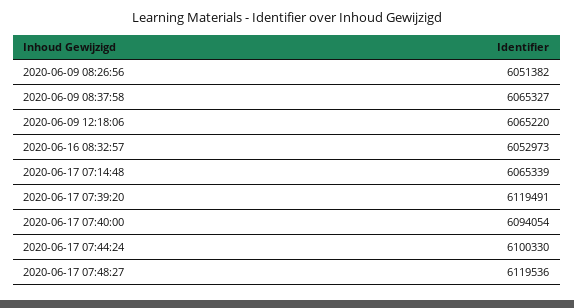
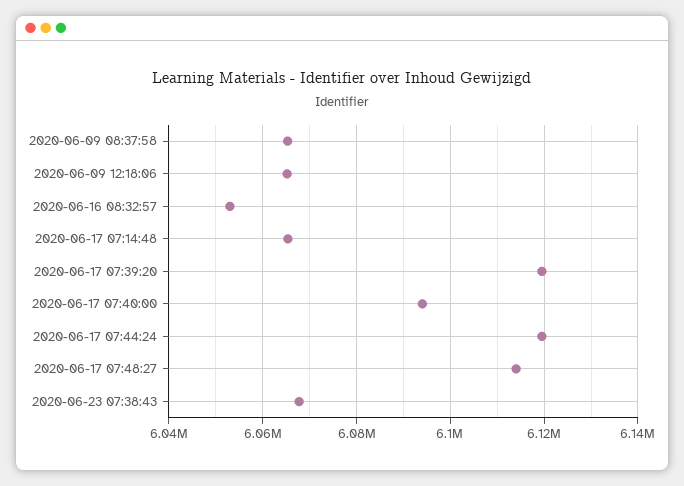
2020-06-09 08:26:56: 6051382 -> none
2020-06-17 07:44:24: 6100330 -> 6120000
2020-06-17 07:48:27: 6119536 -> 6114000
2020-06-23 07:38:43: none -> 6068000

